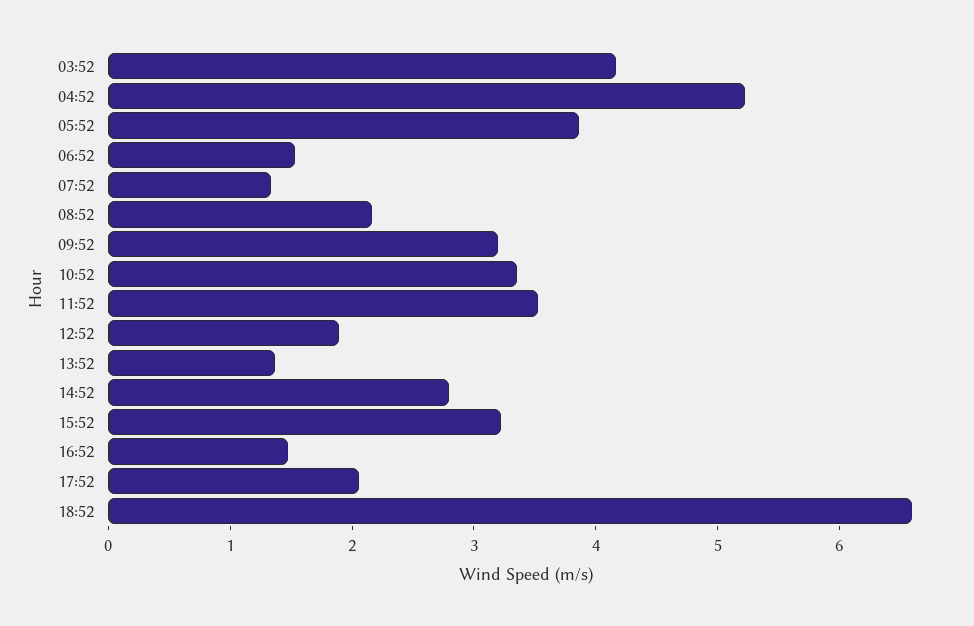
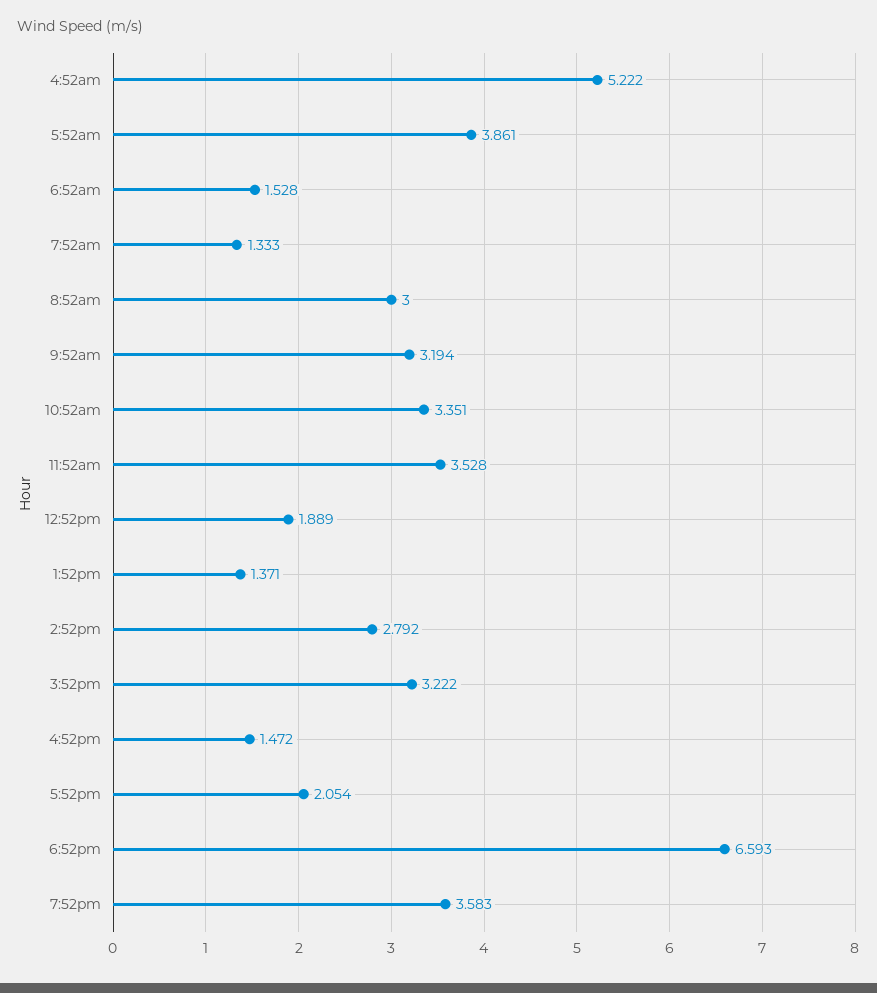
03:52: 4.2 -> none
08:52: 2.2 -> 3
7:52pm: none -> 3.583

